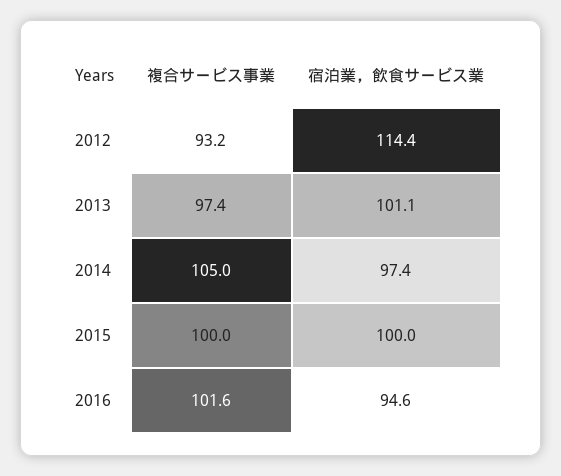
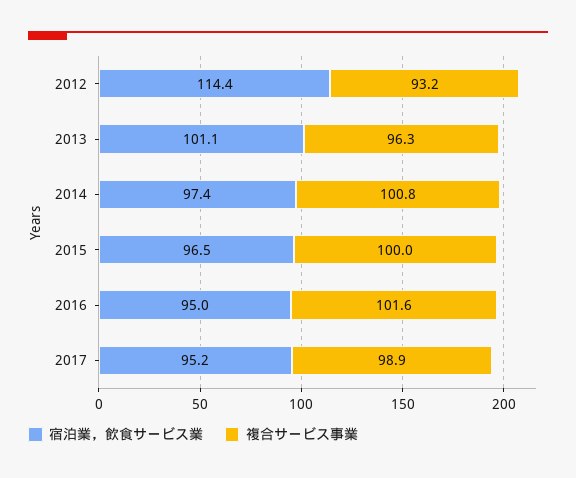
複合サービス事業, 2013: 97.4 -> 96.3
複合サービス事業, 2014: 105 -> 100.8
宿泊業，飲食サービス業, 2015: 100 -> 96.5
宿泊業，飲食サービス業, 2016: 94.6 -> 95
宿泊業，飲食サービス業, 2017: none -> 95.2
複合サービス事業, 2017: none -> 98.9

